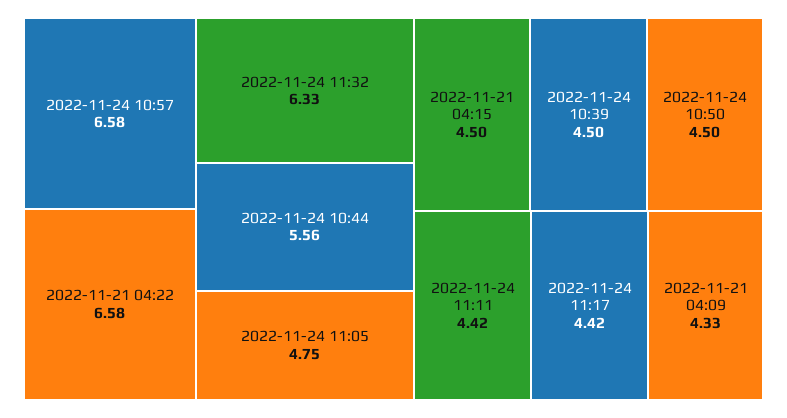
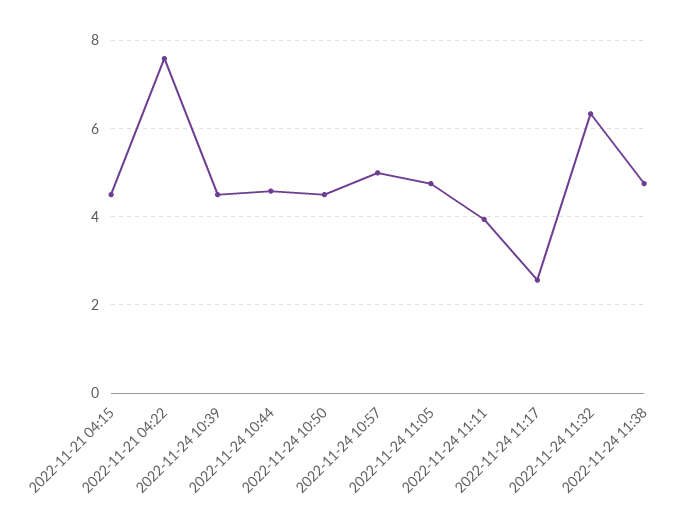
2022-11-24 10:57: 6.58 -> 5
2022-11-21 04:22: 6.58 -> 7.6
2022-11-24 10:44: 5.56 -> 4.6
2022-11-24 11:11: 4.42 -> 4
2022-11-24 11:17: 4.42 -> 2.6
2022-11-21 04:09: 4.33 -> none
2022-11-24 11:38: none -> 4.8

